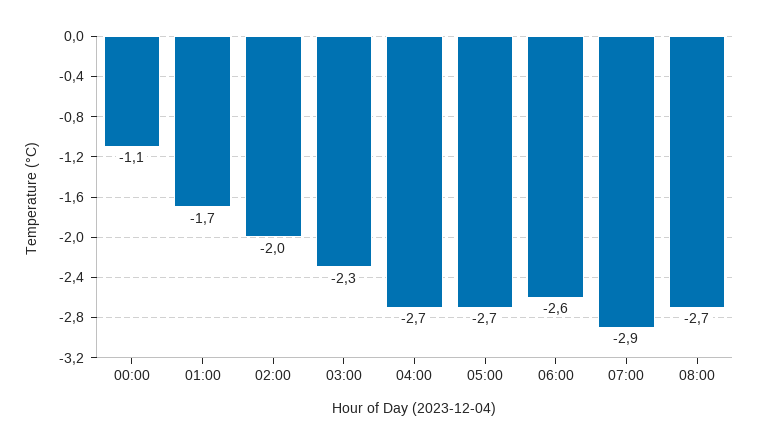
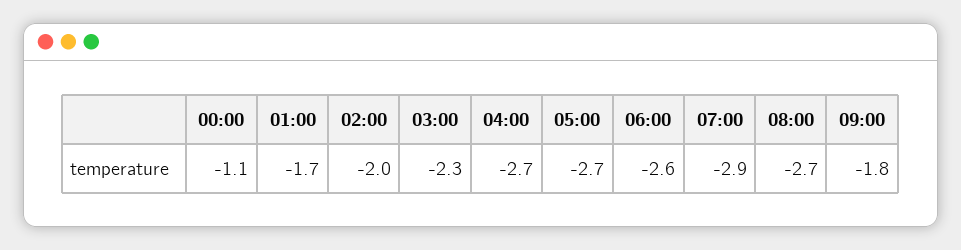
09:00: none -> -1.8

